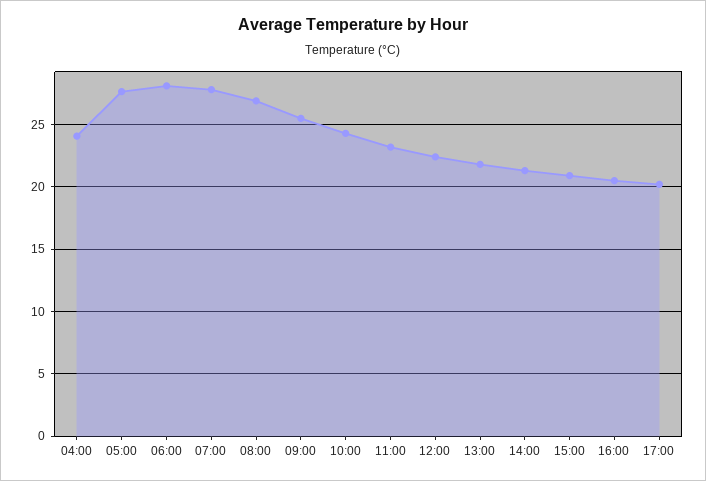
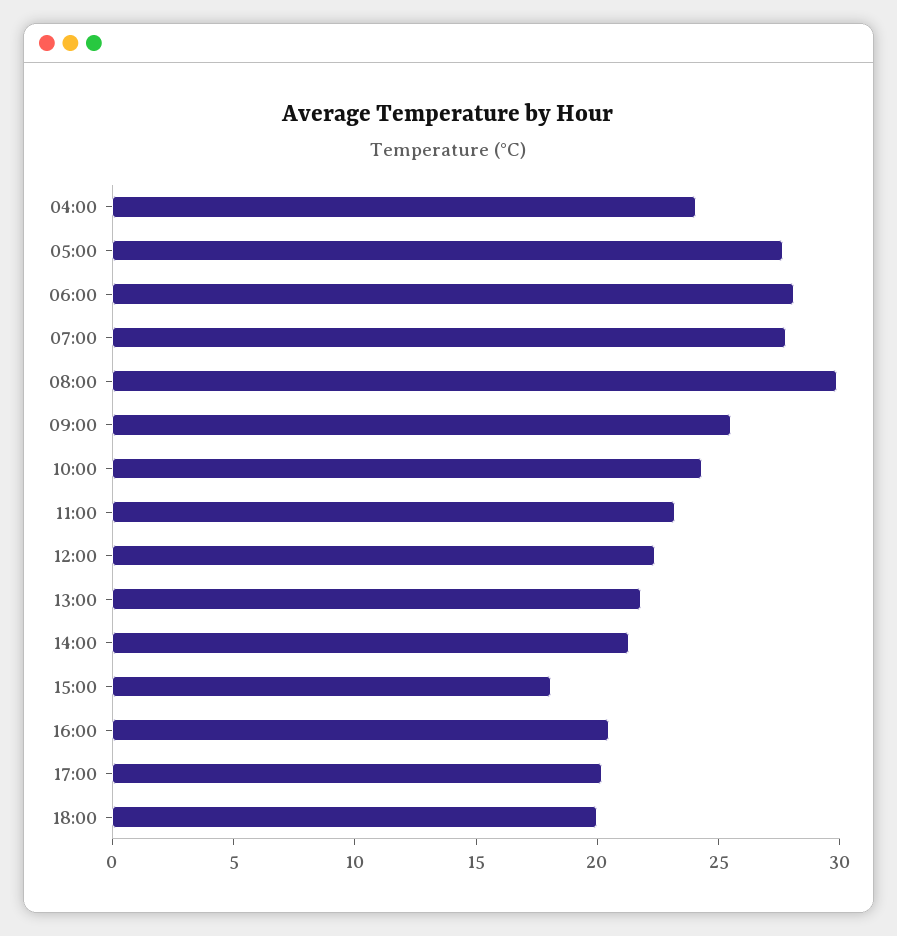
08:00: 27 -> 30
15:00: 21 -> 18
18:00: none -> 20

